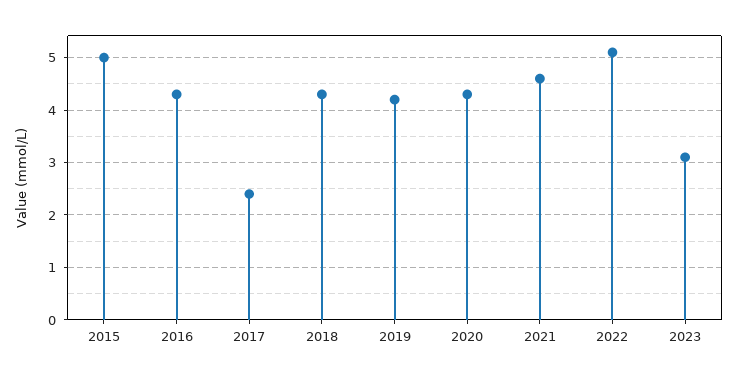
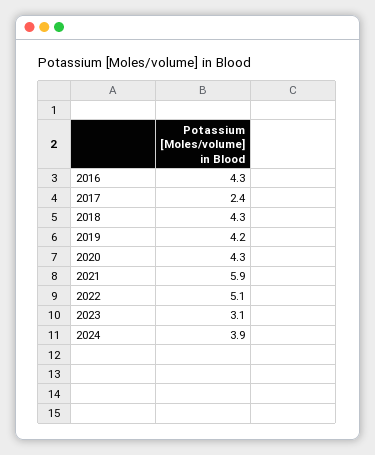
2015: 5 -> none
2021: 4.5 -> 5.9
2024: none -> 3.9

